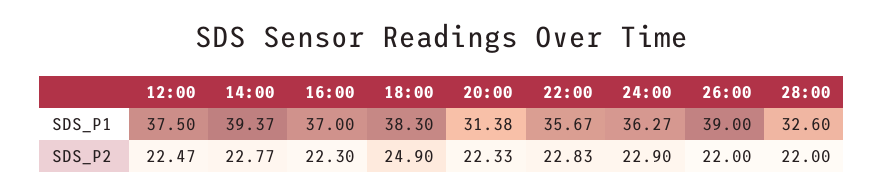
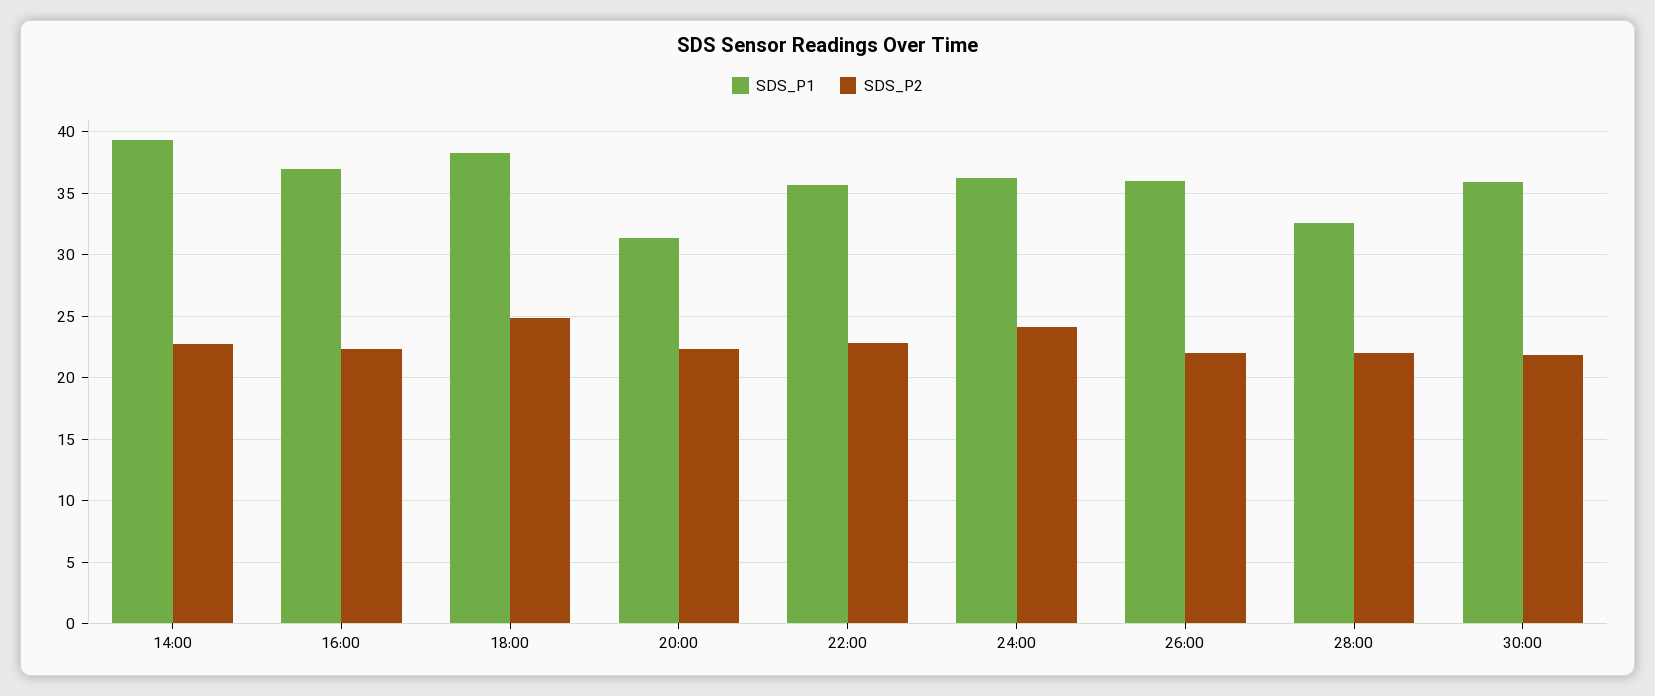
SDS_P1, 12:00: 37.5 -> none
SDS_P1, 26:00: 39 -> 36
SDS_P2, 12:00: 22.47 -> none
SDS_P2, 24:00: 22.9 -> 24
SDS_P1, 30:00: none -> 36
SDS_P2, 30:00: none -> 22

